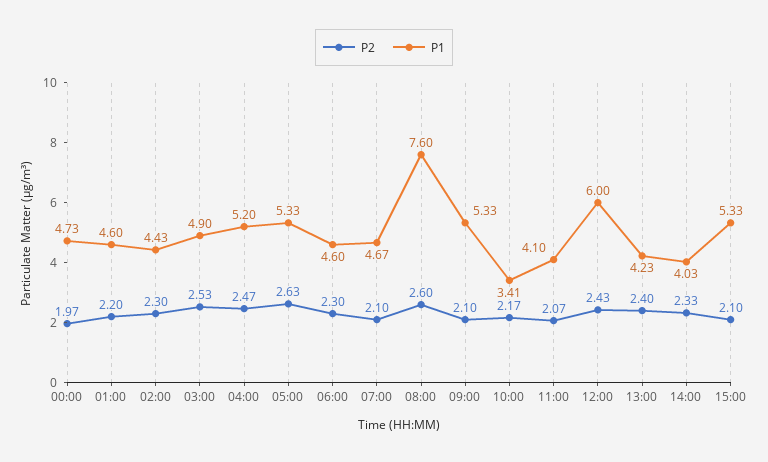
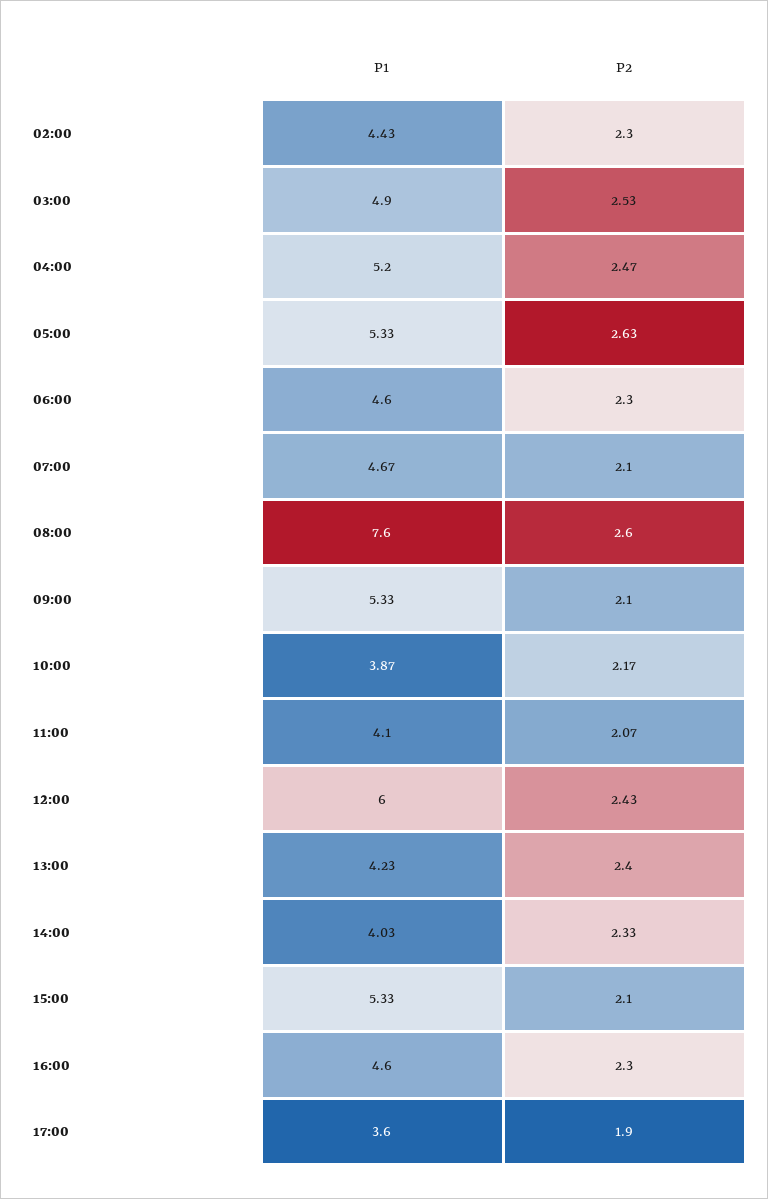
P2, 00:00: 1.97 -> none
P1, 00:00: 4.73 -> none
P2, 01:00: 2.2 -> none
P1, 01:00: 4.6 -> none
P1, 10:00: 3.41 -> 3.87
P1, 16:00: none -> 4.6
P2, 16:00: none -> 2.3
P1, 17:00: none -> 3.6
P2, 17:00: none -> 1.9

